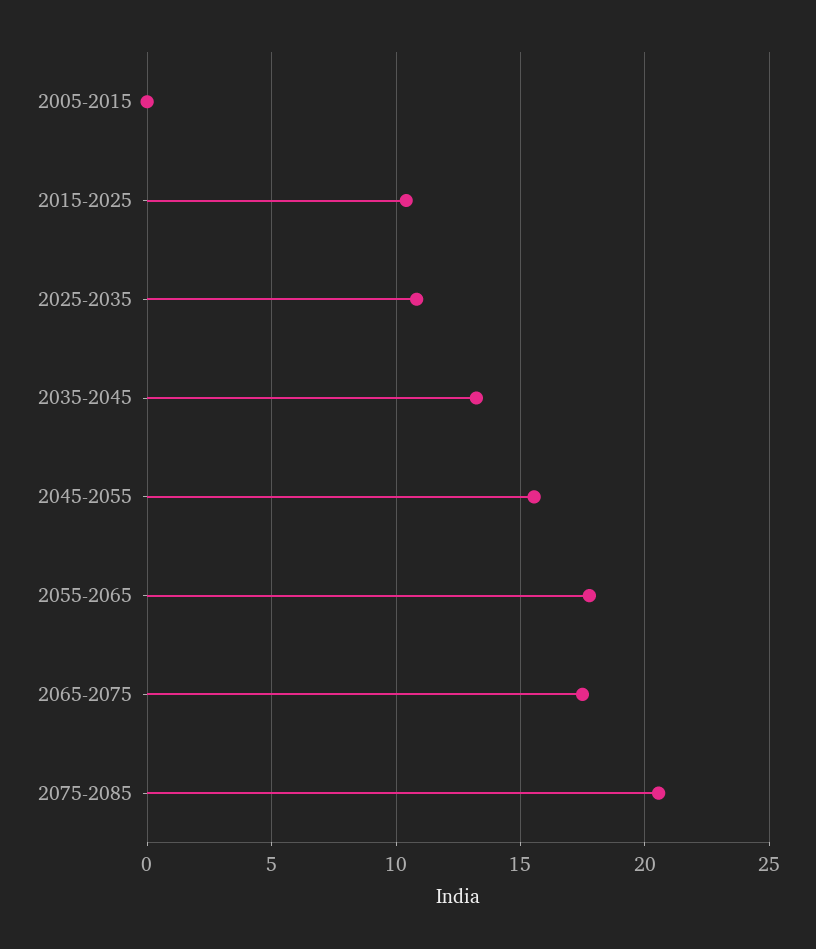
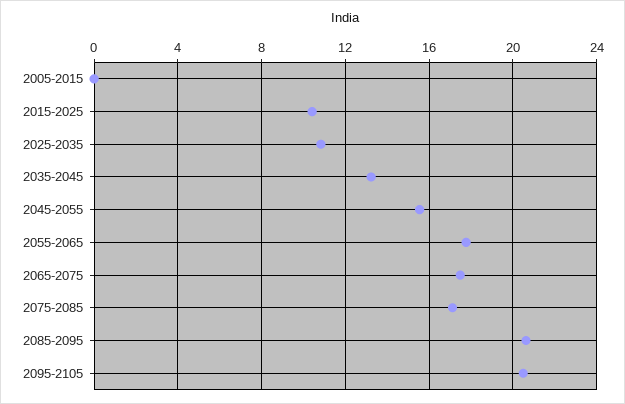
2075-2085: 20.5 -> 17
2085-2095: none -> 20.5
2095-2105: none -> 20.5

